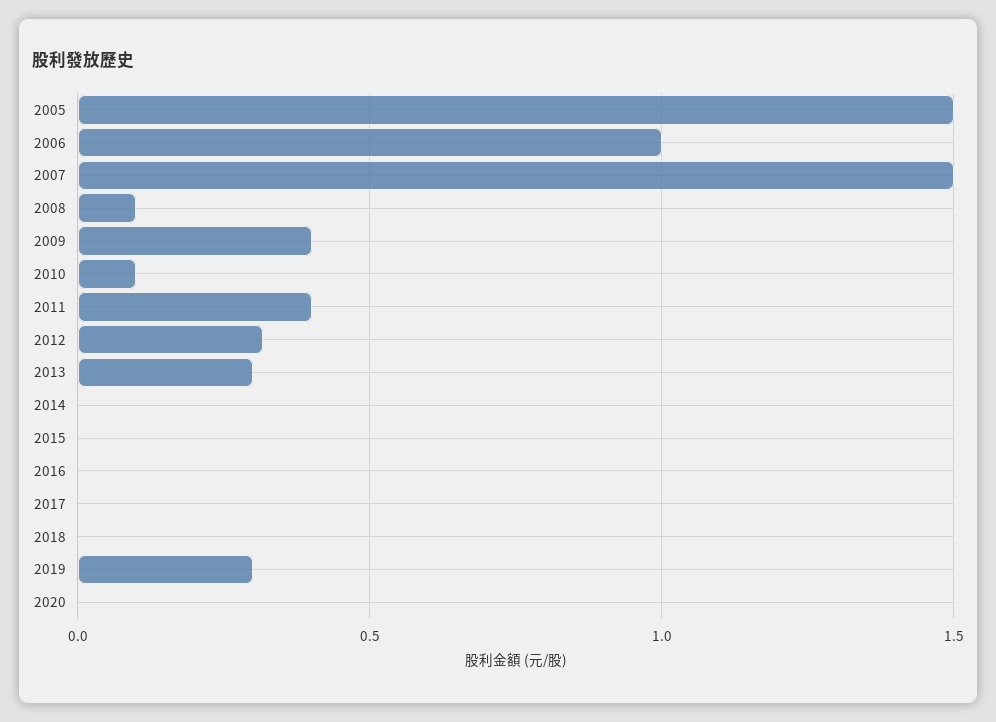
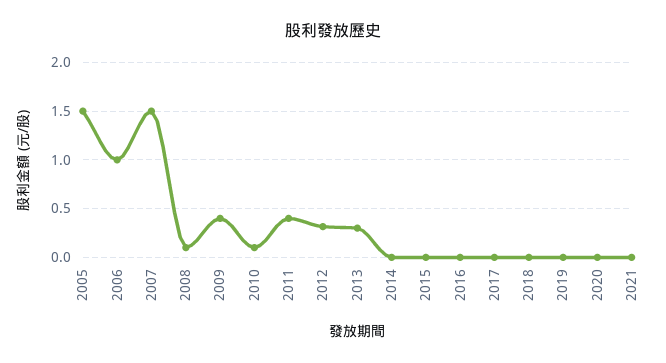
2019: 0.3 -> 0
2021: none -> 0

